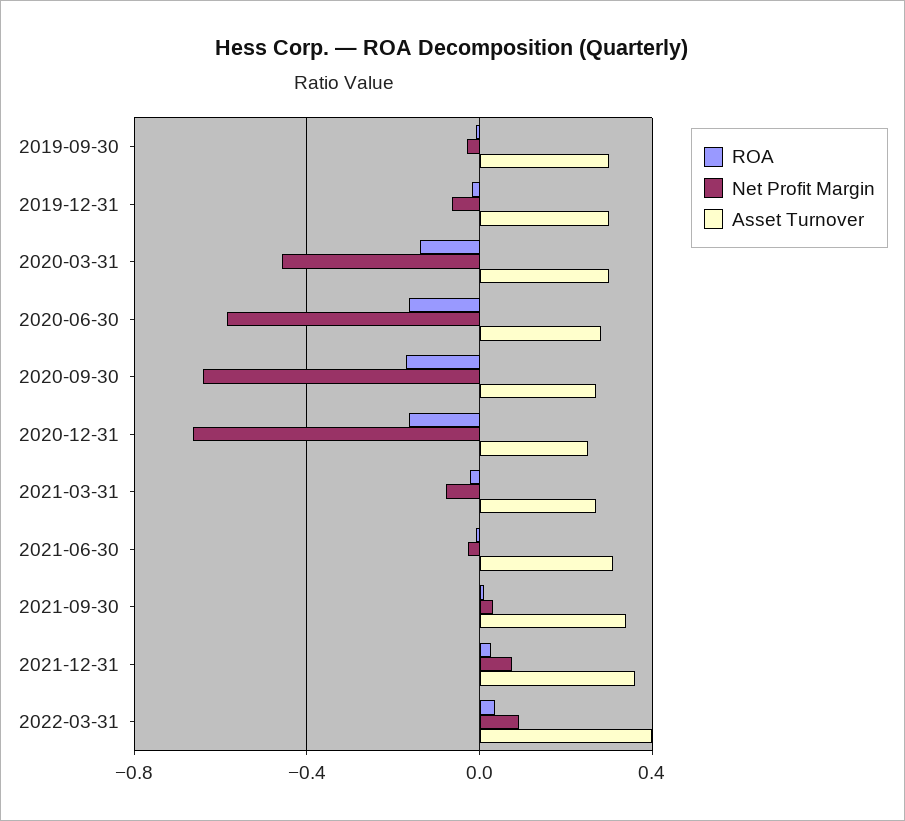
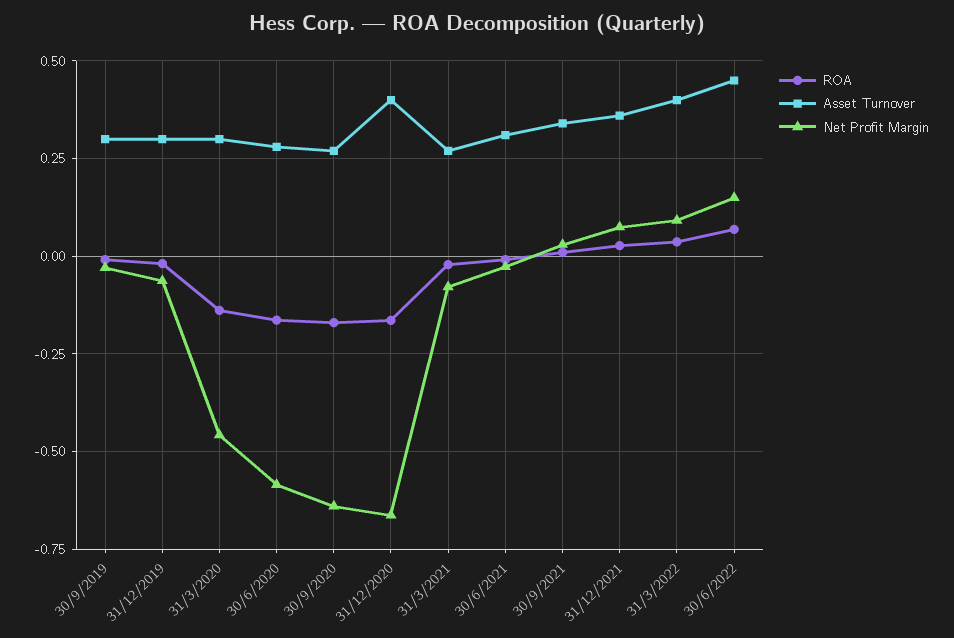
Asset Turnover, 2020-12-31: 0.25 -> 0.4
ROA, 30/6/2022: none -> 0.075
Asset Turnover, 30/6/2022: none -> 0.45
Net Profit Margin, 30/6/2022: none -> 0.15

